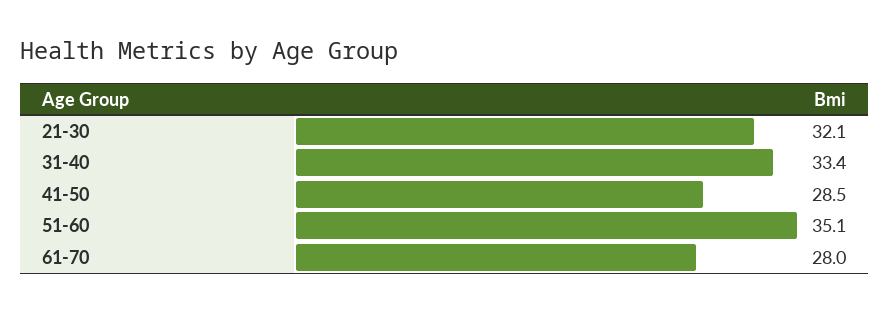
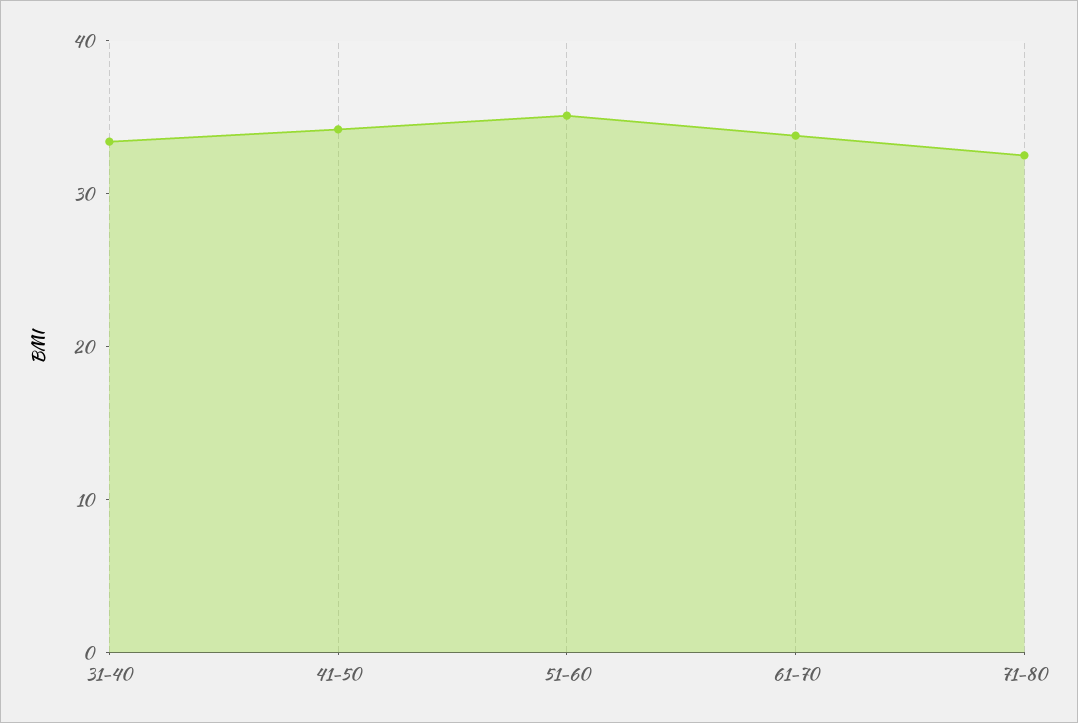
21-30: 32.1 -> none
41-50: 28.5 -> 34
61-70: 28 -> 34
71-80: none -> 32

